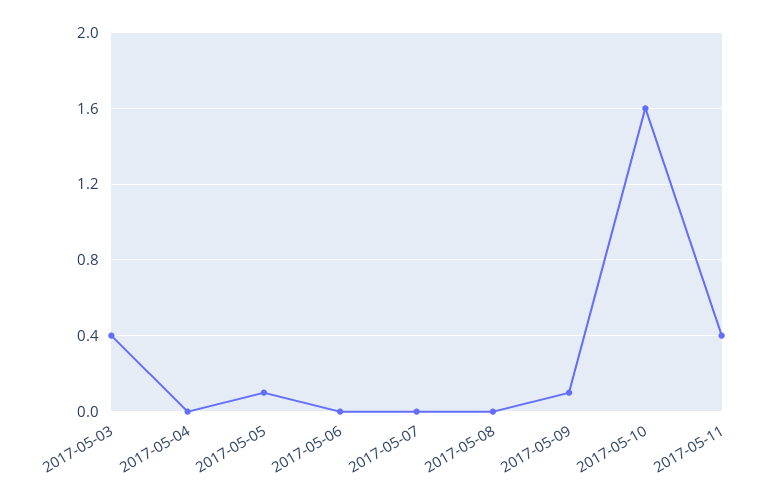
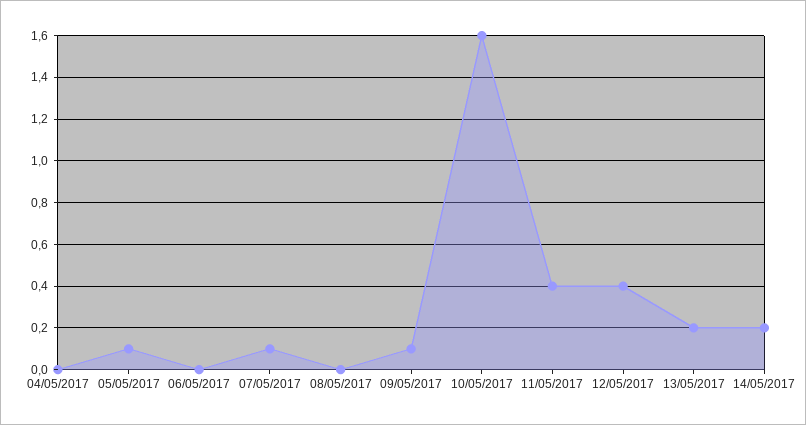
2017-05-03: 0.4 -> none
2017-05-07: 0 -> 0.1
12/05/2017: none -> 0.4
13/05/2017: none -> 0.2
14/05/2017: none -> 0.2

